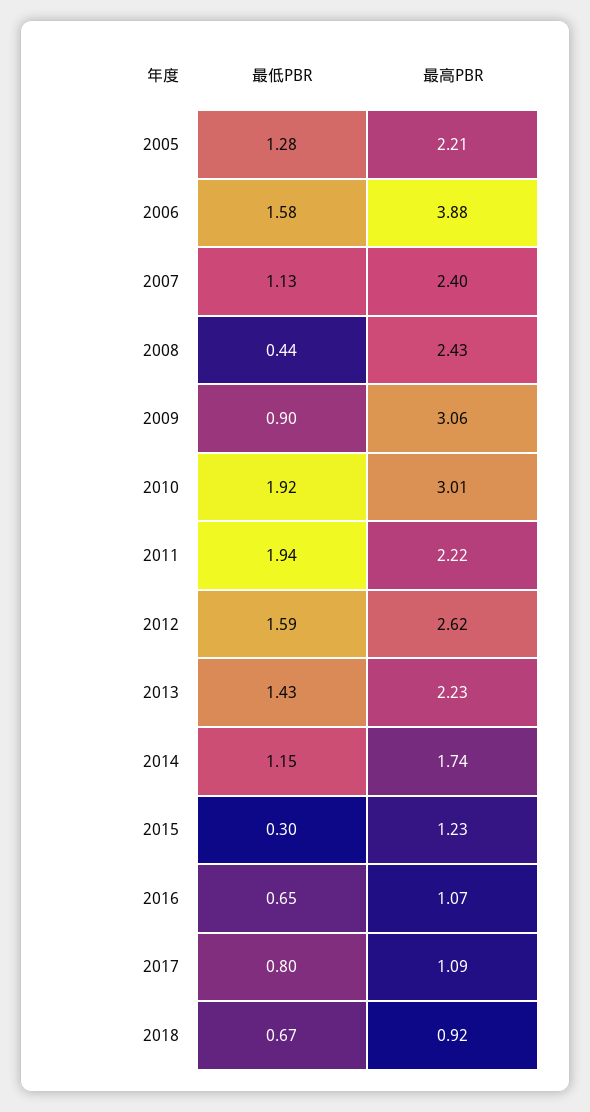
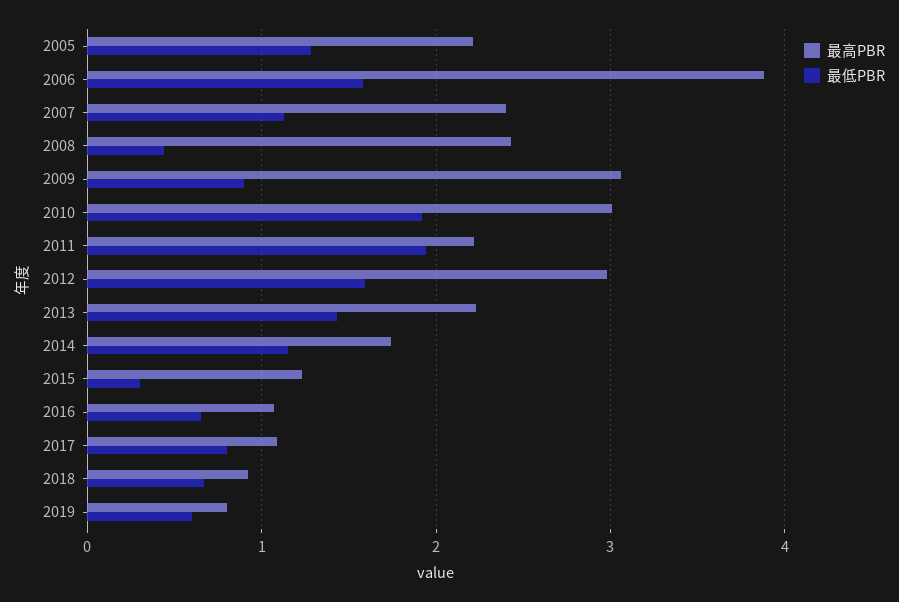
最高PBR, 2012: 2.62 -> 3
最高PBR, 2019: none -> 0.8
最低PBR, 2019: none -> 0.6

